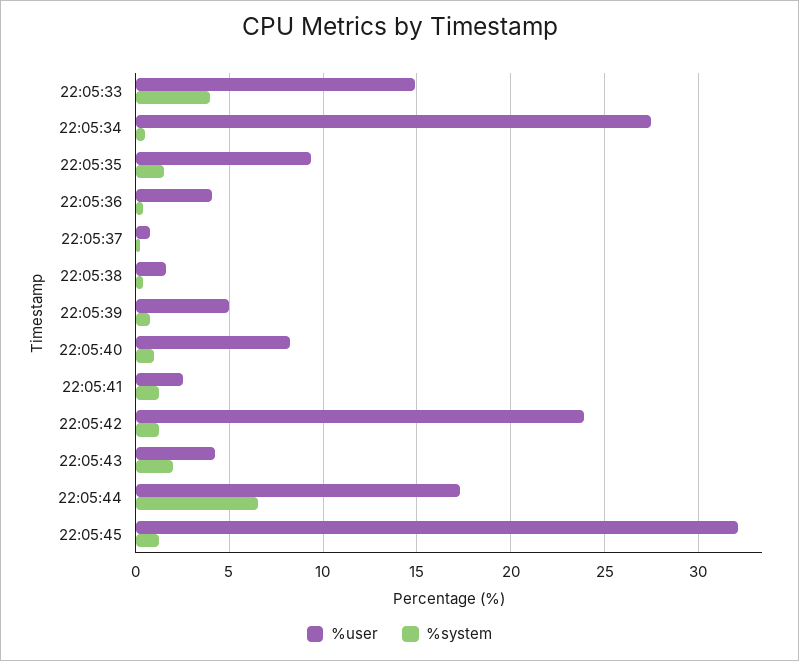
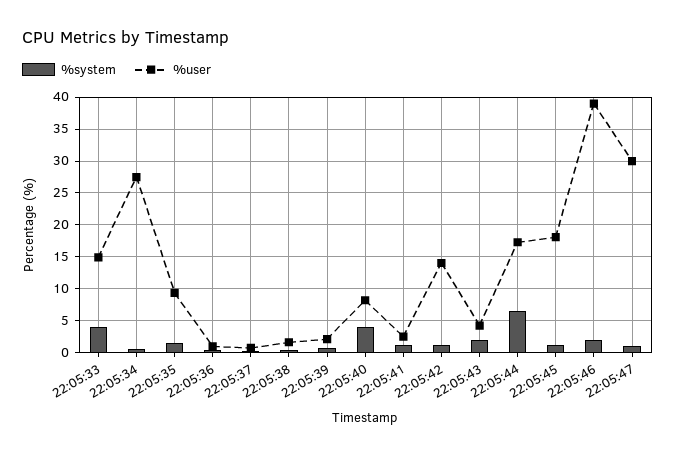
%user, 22:05:36: 4 -> 1
%user, 22:05:39: 5 -> 2
%system, 22:05:40: 1 -> 4
%user, 22:05:42: 24 -> 14
%user, 22:05:45: 32 -> 18
%system, 22:05:46: none -> 2
%user, 22:05:46: none -> 39
%system, 22:05:47: none -> 1
%user, 22:05:47: none -> 30

